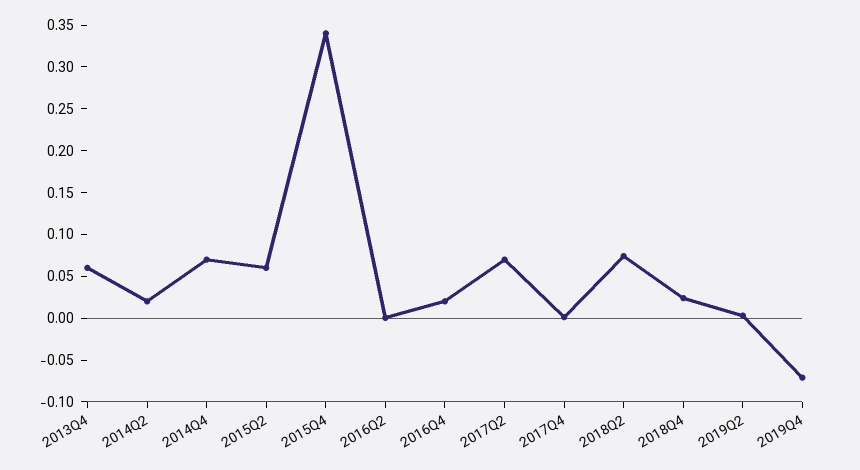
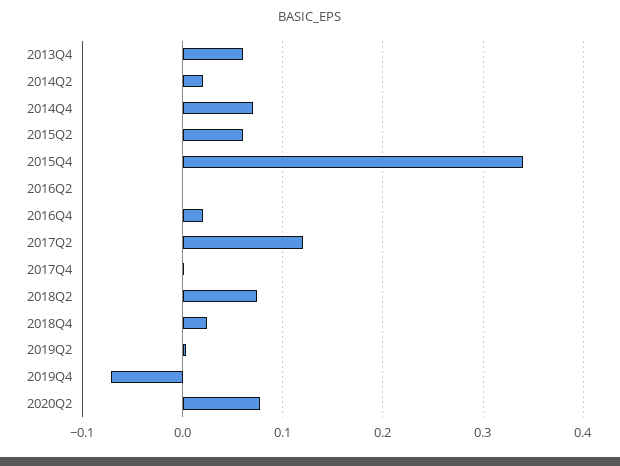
2017Q2: 0.07 -> 0.12
2020Q2: none -> 0.08

